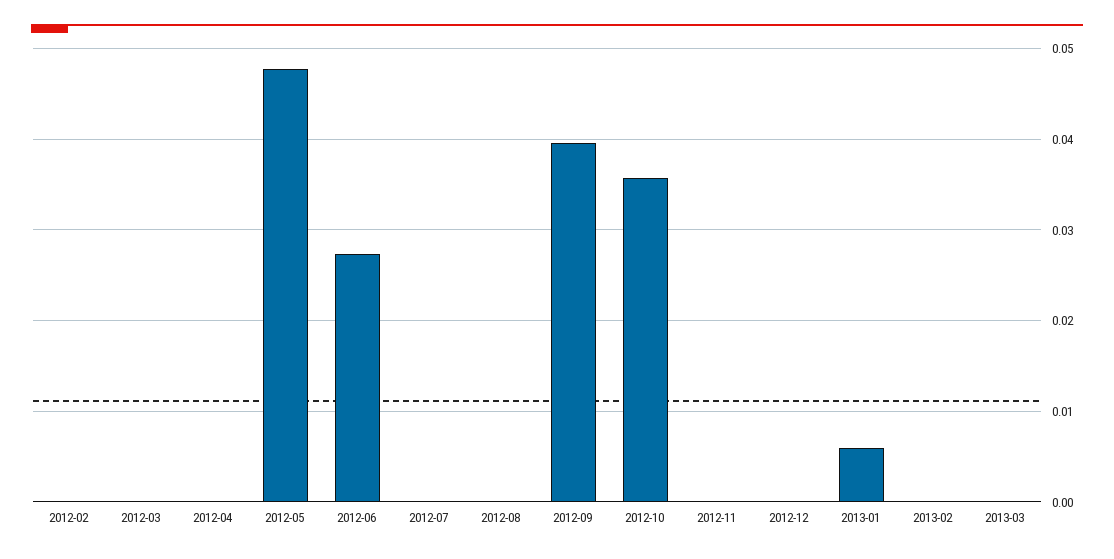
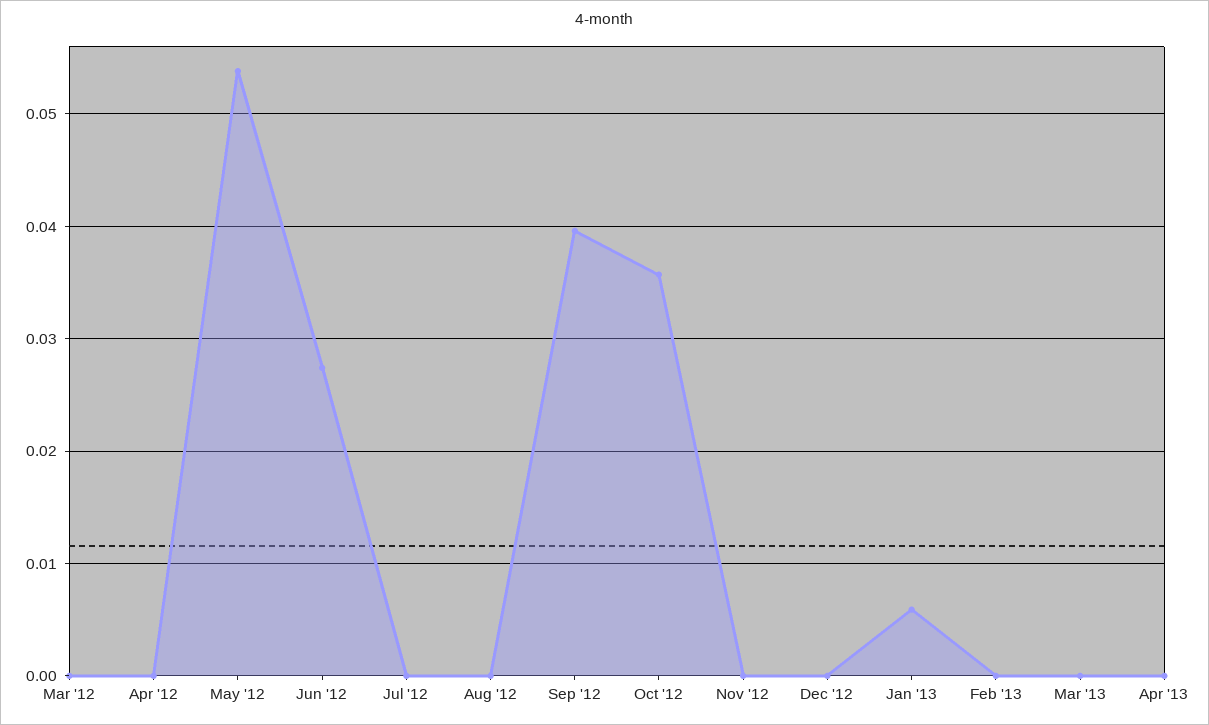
2012-02: 0 -> none
2012-05: 0.048 -> 0.054
Apr '13: none -> 0

